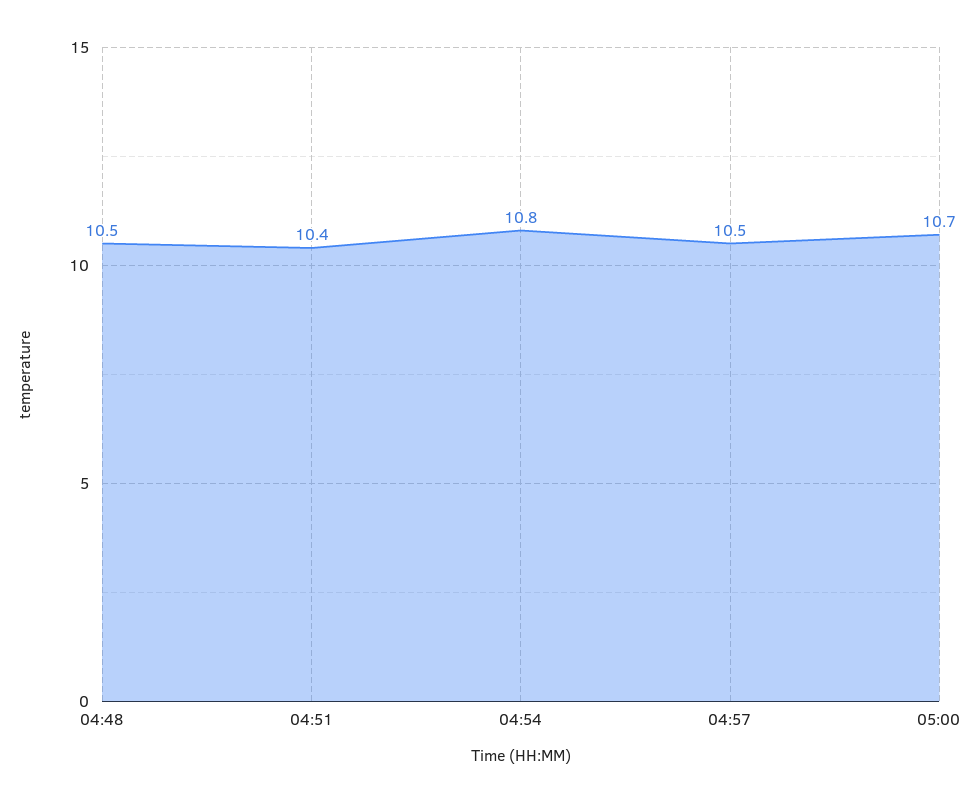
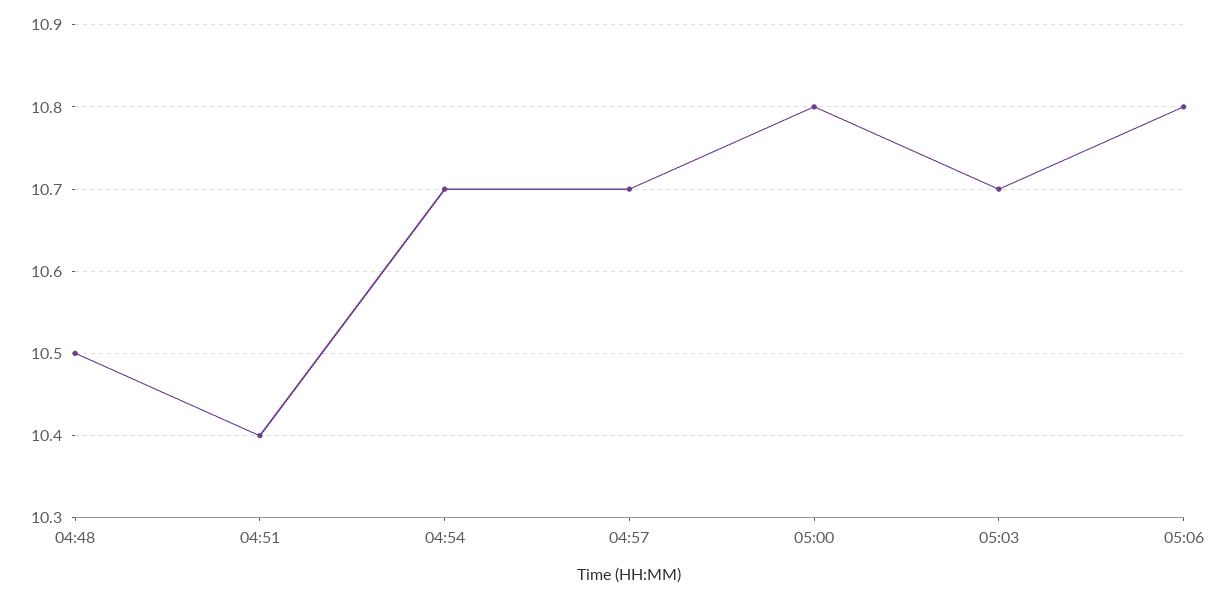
04:54: 10.8 -> 10.7
04:57: 10.5 -> 10.7
05:00: 10.7 -> 10.8
05:03: none -> 10.7
05:06: none -> 10.8

